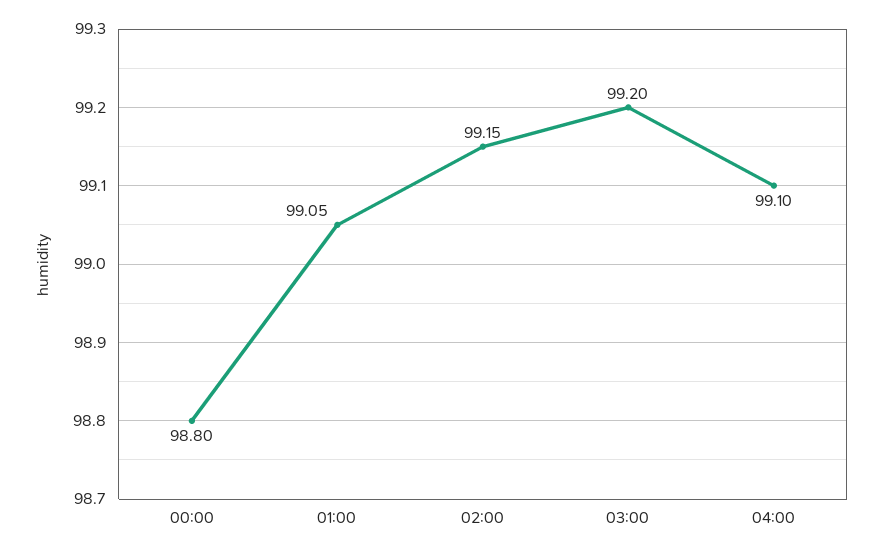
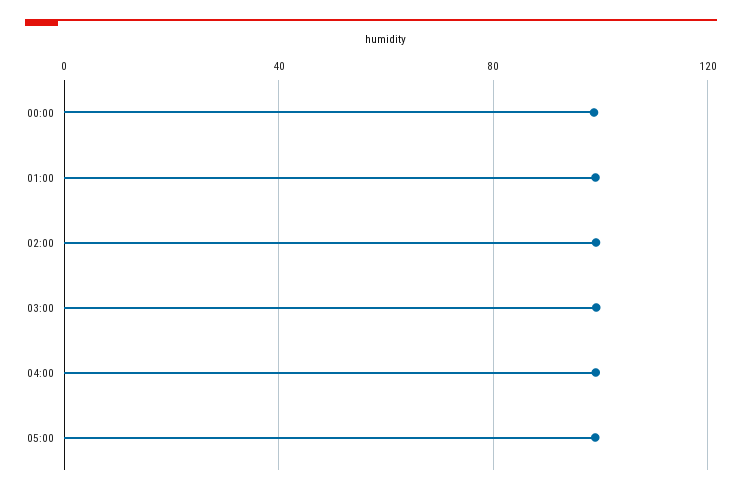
05:00: none -> 100

